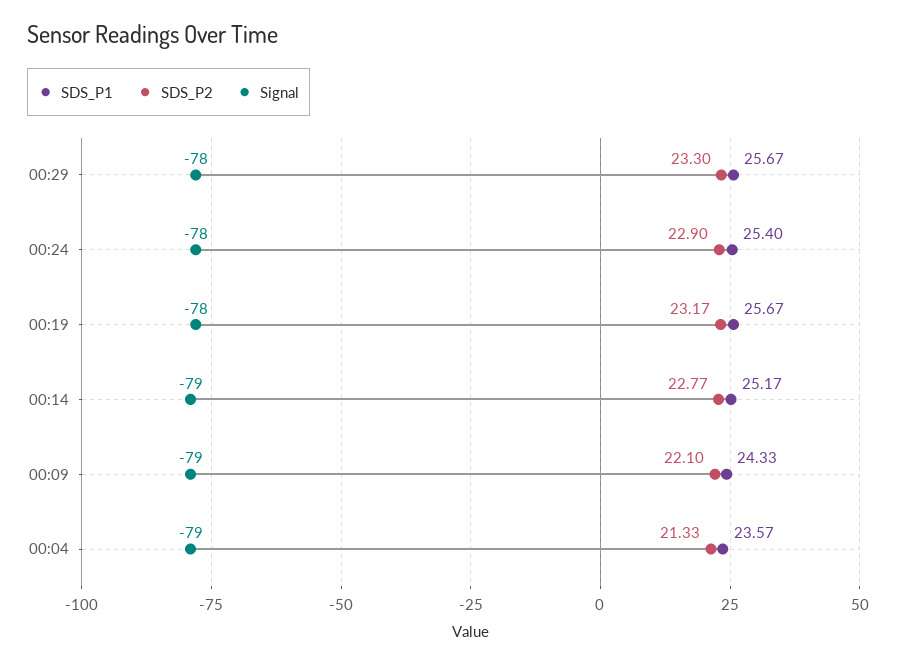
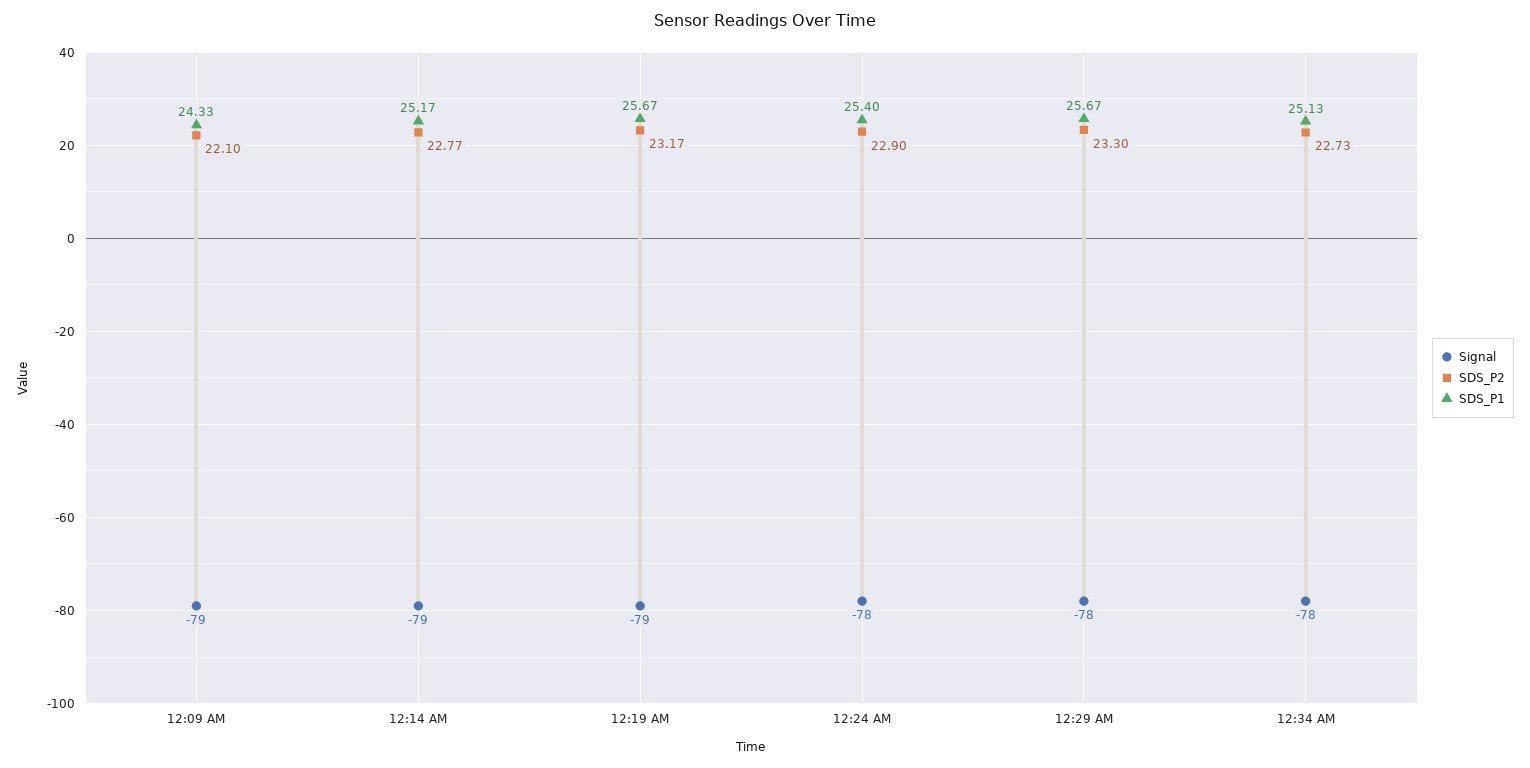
Signal, 00:19: -78 -> -79
SDS_P1, 00:04: 23.57 -> none
SDS_P2, 00:04: 21.33 -> none
Signal, 00:04: -79 -> none
Signal, 12:34 AM: none -> -78
SDS_P2, 12:34 AM: none -> 22.73
SDS_P1, 12:34 AM: none -> 25.13

